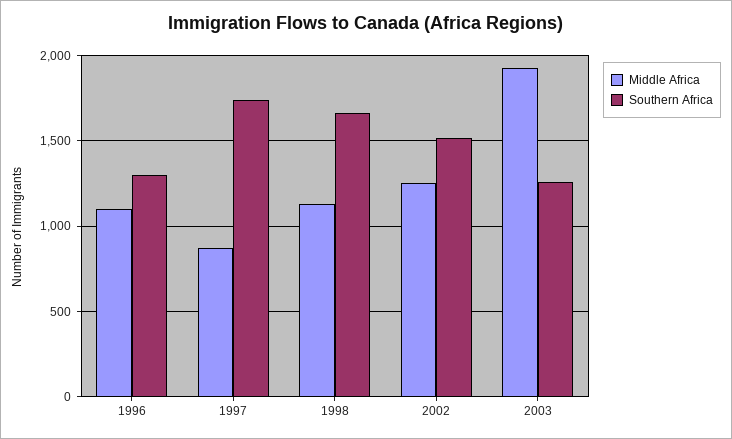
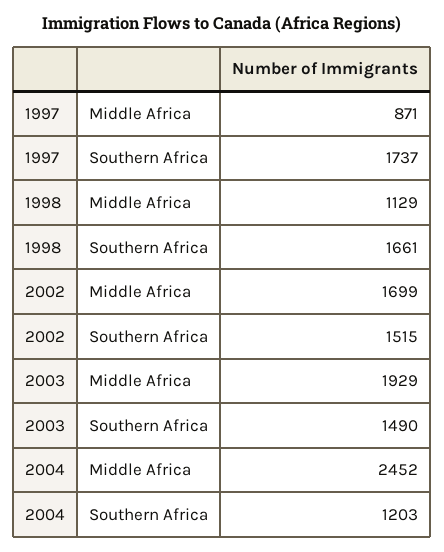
Middle Africa, 1996: 1100 -> none
Southern Africa, 1996: 1300 -> none
Middle Africa, 2002: 1250 -> 1699
Southern Africa, 2003: 1250 -> 1490
Middle Africa, 2004: none -> 2452
Southern Africa, 2004: none -> 1203

